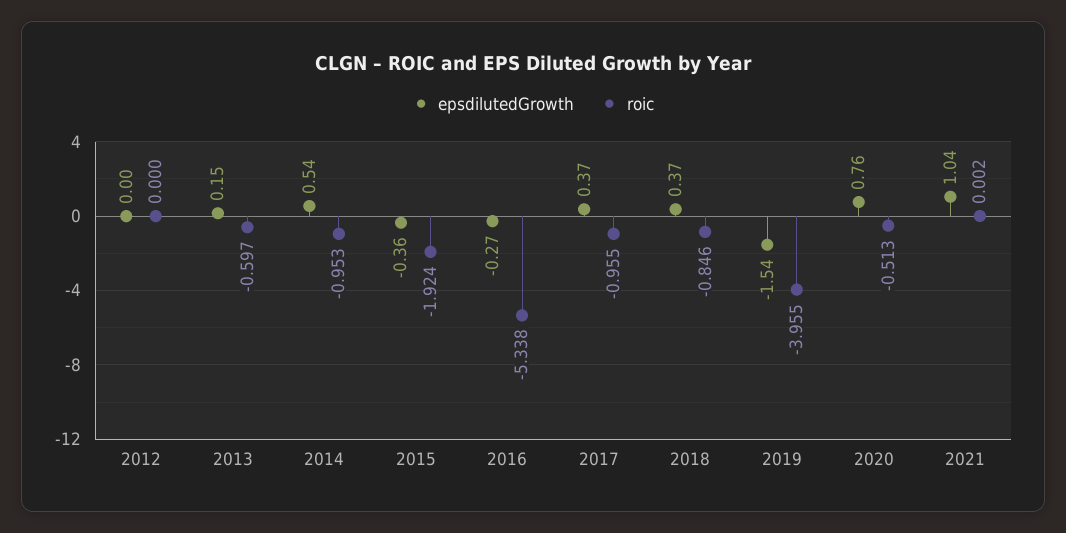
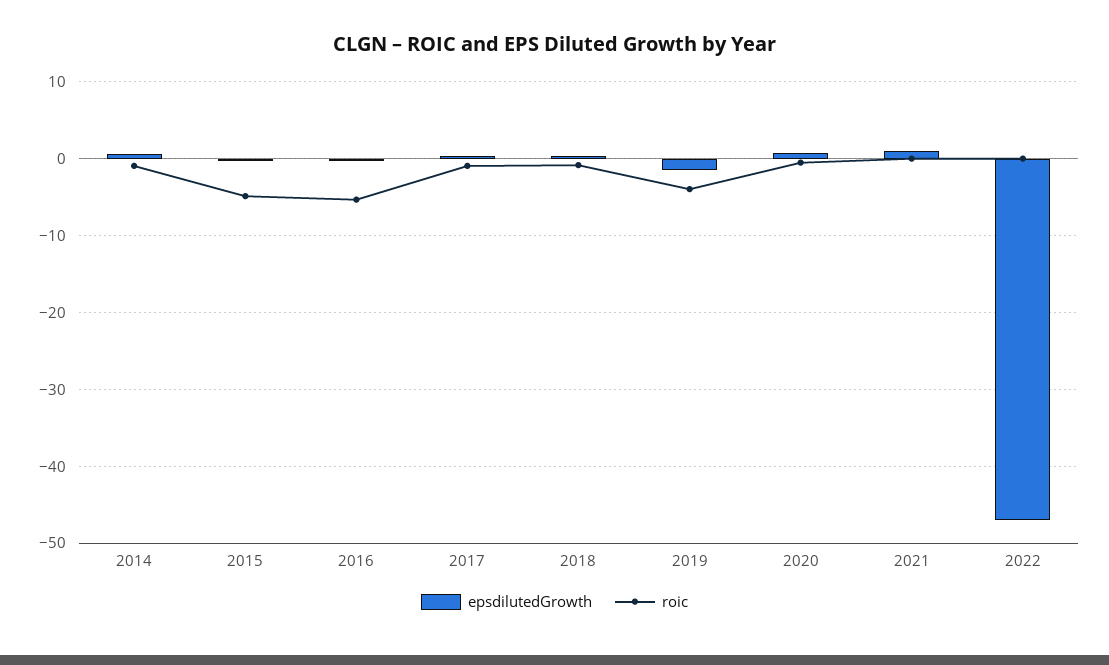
epsdilutedGrowth, 2012: 0 -> none
roic, 2012: 0 -> none
epsdilutedGrowth, 2013: 0.15 -> none
roic, 2013: -0.597 -> none
roic, 2015: -1.924 -> -5
epsdilutedGrowth, 2022: none -> -47
roic, 2022: none -> 0

